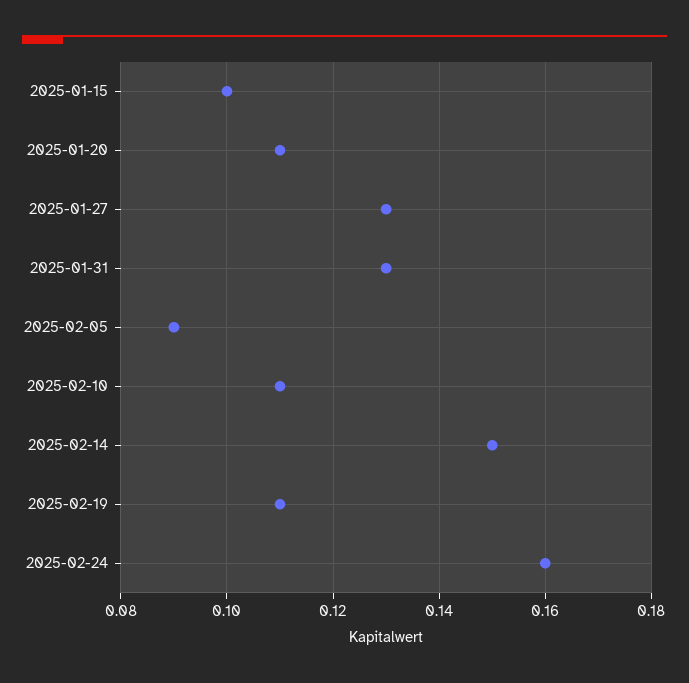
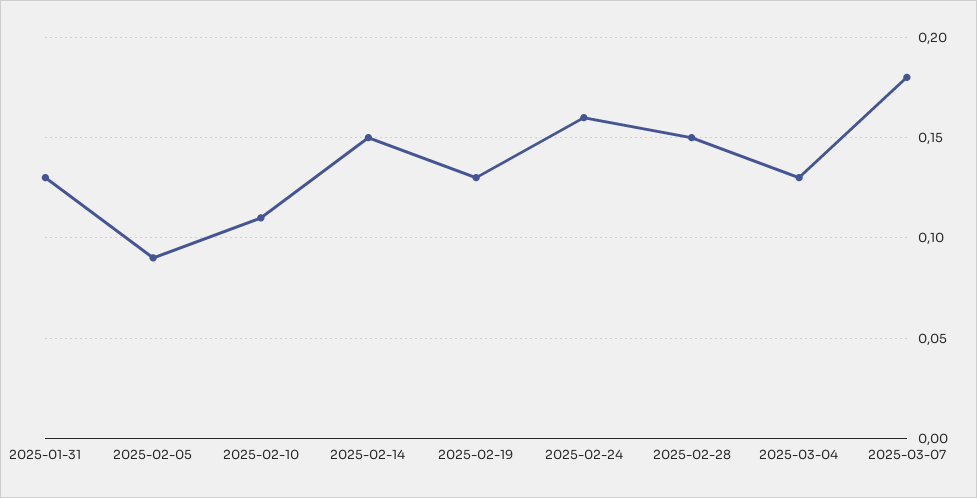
2025-01-15: 0.1 -> none
2025-01-20: 0.11 -> none
2025-01-27: 0.13 -> none
2025-02-19: 0.11 -> 0.13
2025-02-28: none -> 0.15
2025-03-04: none -> 0.13
2025-03-07: none -> 0.18

